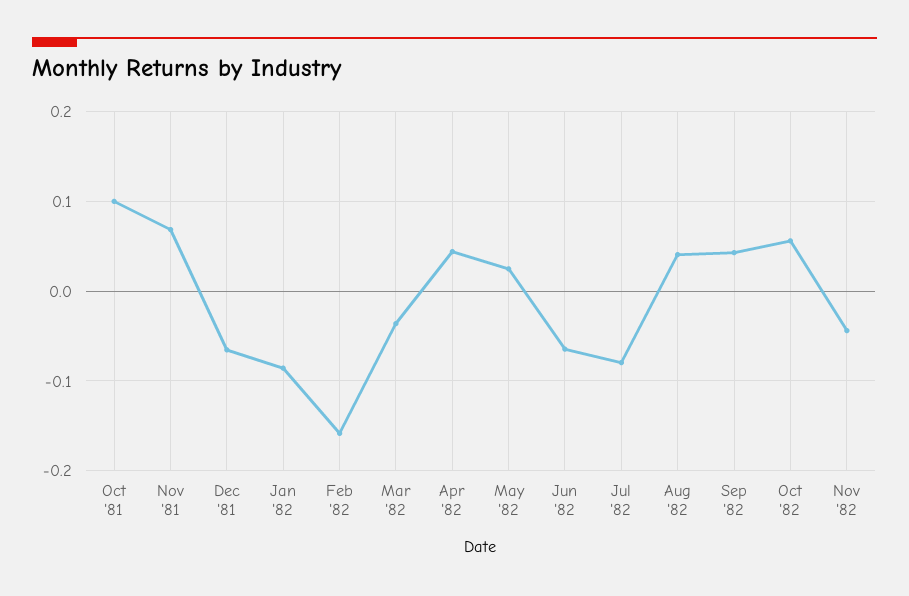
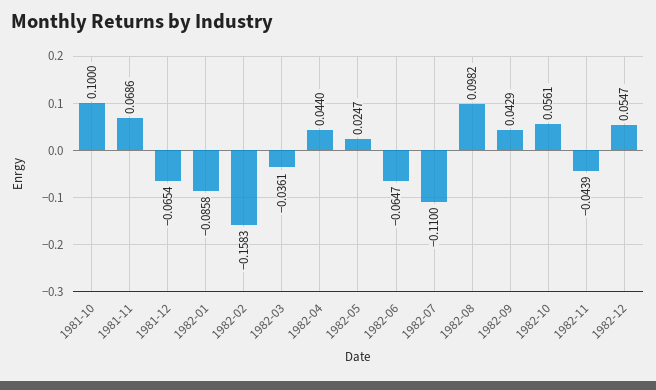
Jul '82: -0.08 -> -0.11
Aug '82: 0.04 -> 0.0982
1982-12: none -> 0.0547

